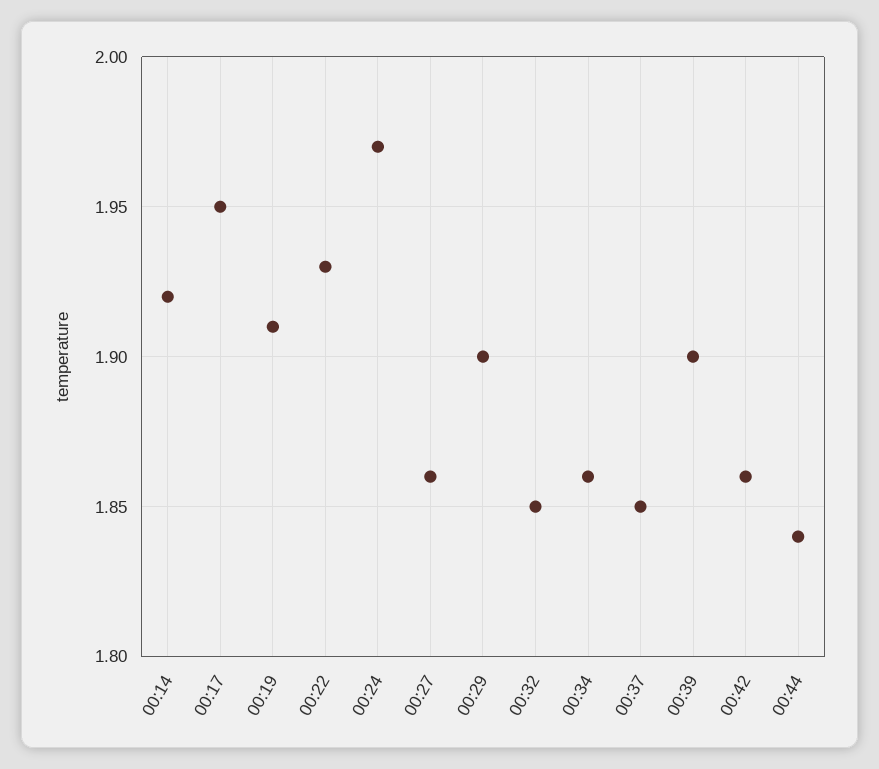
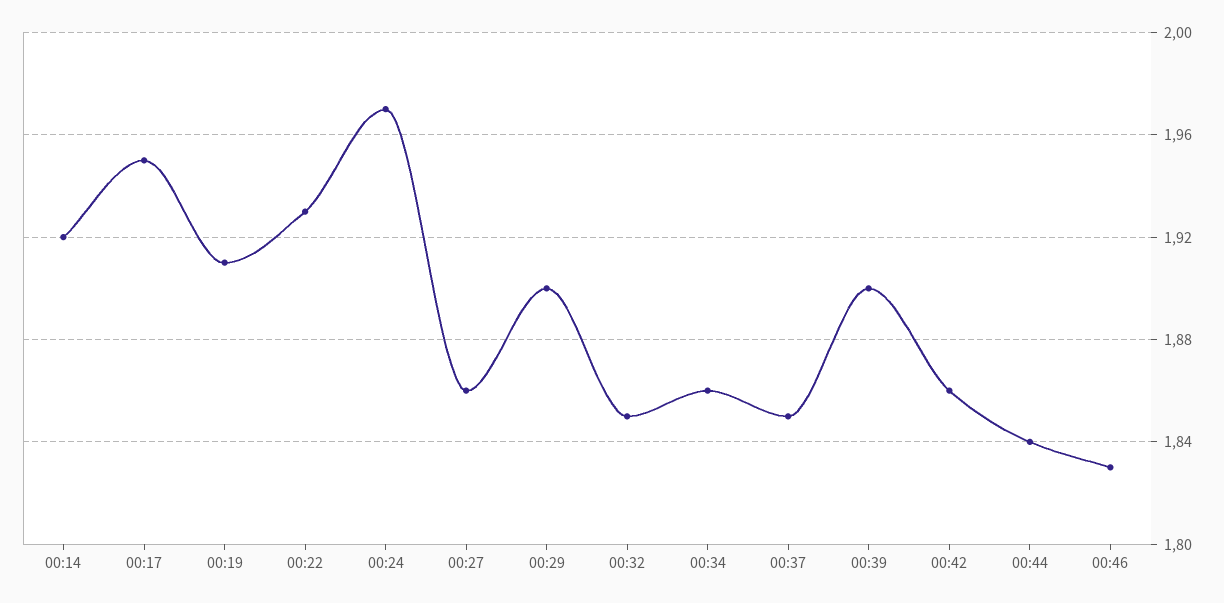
00:46: none -> 1.83

